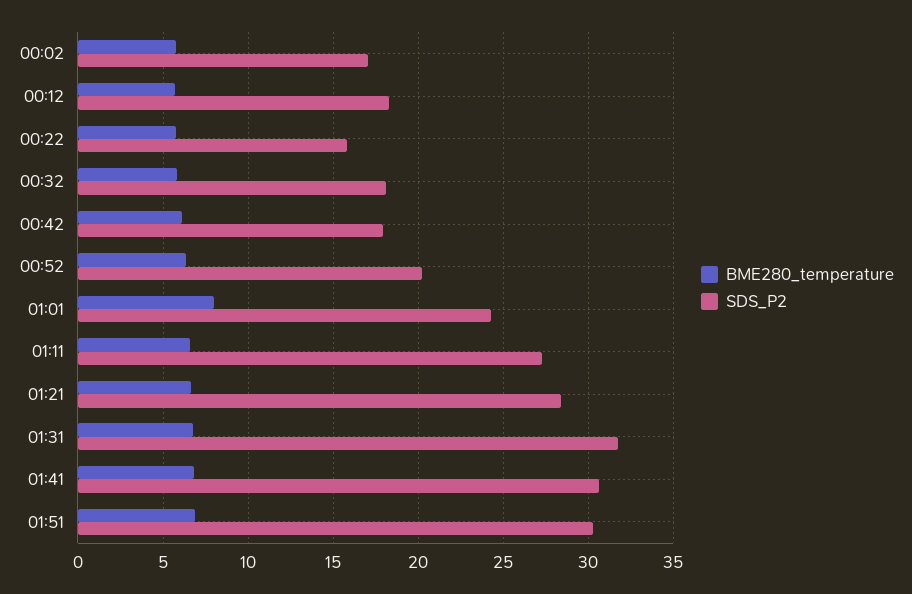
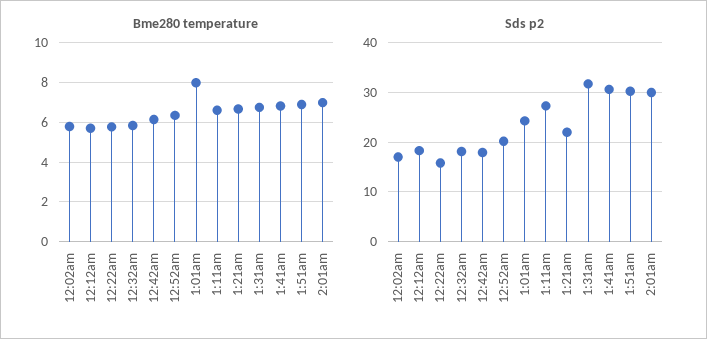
SDS_P2, 01:21: 28.5 -> 22
BME280_temperature, 2:01am: none -> 7
SDS_P2, 2:01am: none -> 30

